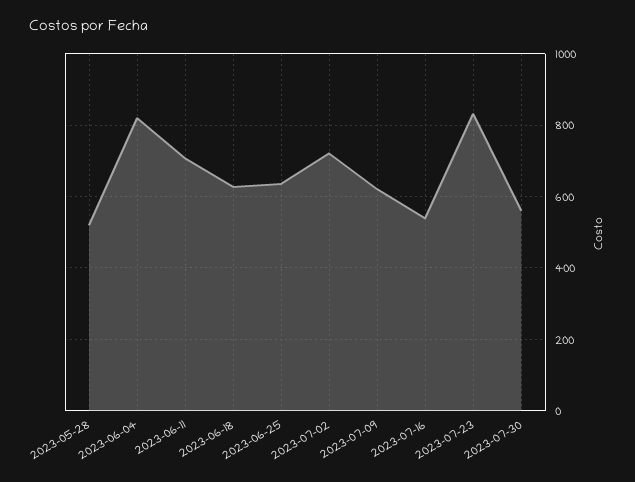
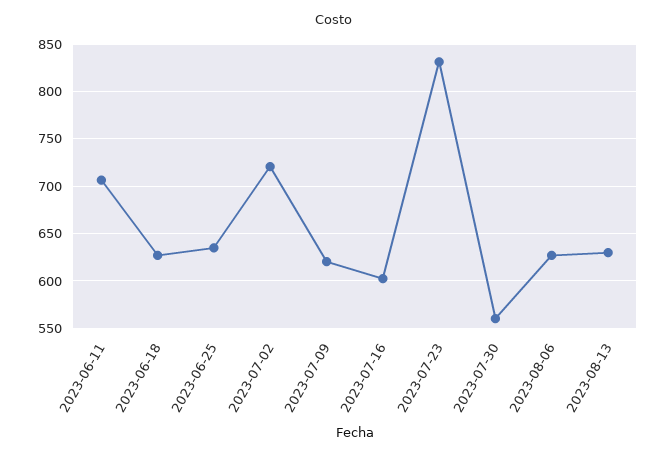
2023-05-28: 520 -> none
2023-06-04: 820 -> none
2023-07-16: 540 -> 600
2023-08-06: none -> 630
2023-08-13: none -> 630

